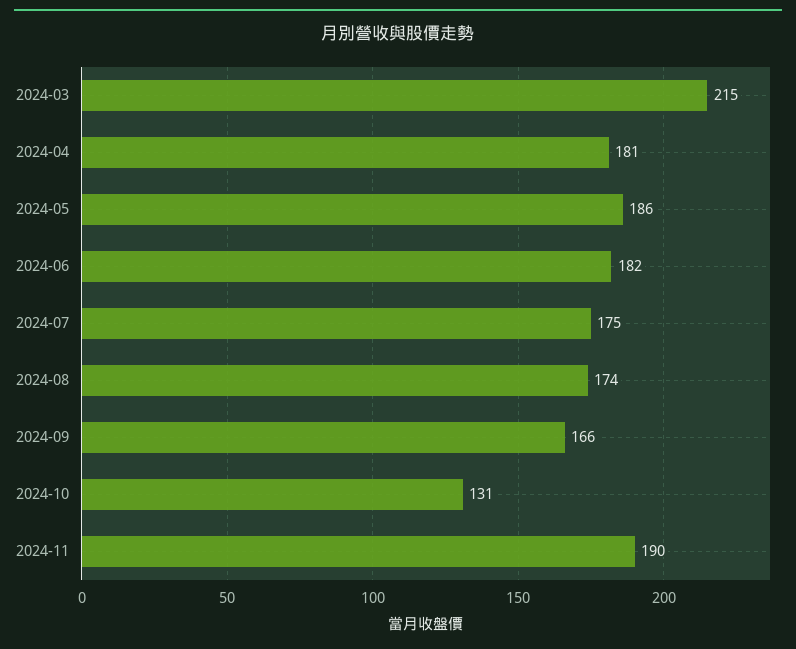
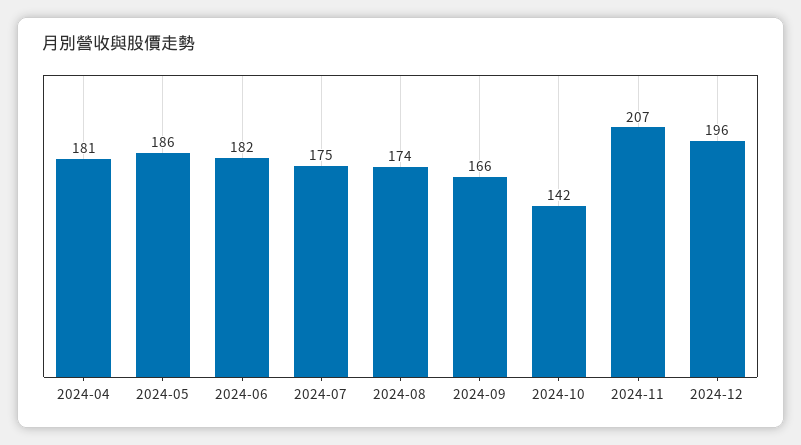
2024-03: 215 -> none
2024-10: 131 -> 142
2024-11: 190 -> 207
2024-12: none -> 196

